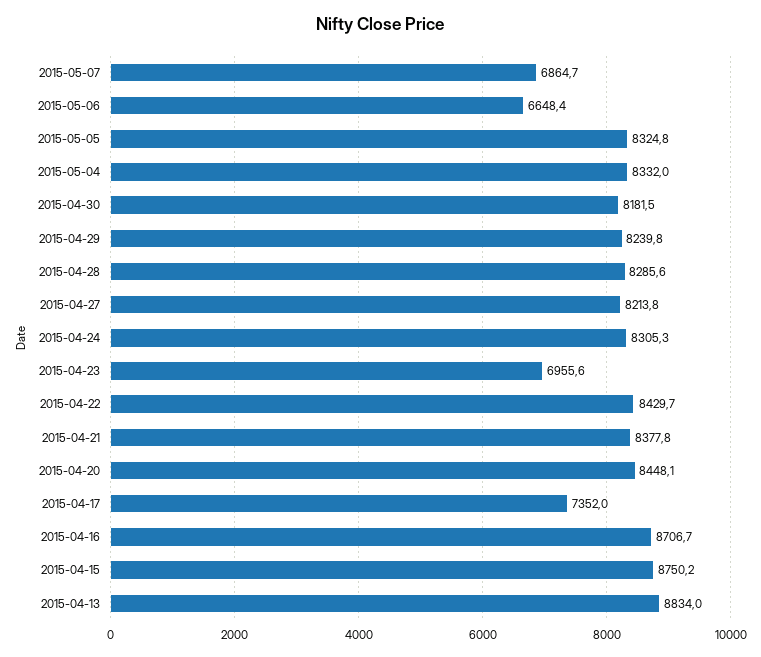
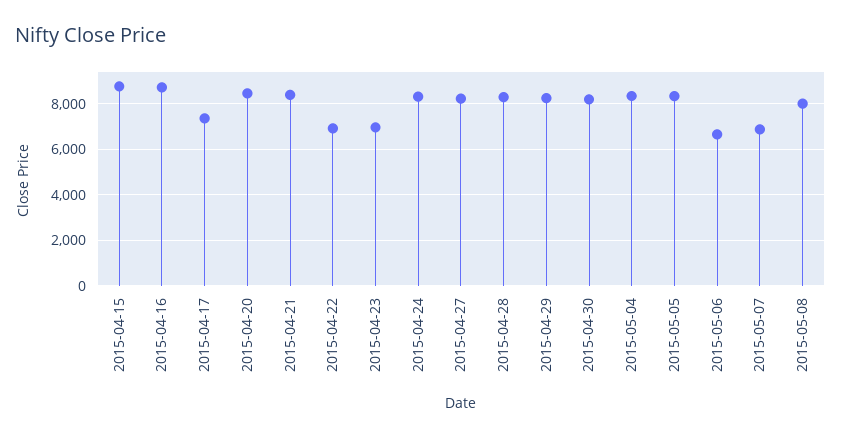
2015-04-22: 8429.7 -> 7000
2015-04-13: 8834 -> none
2015-05-08: none -> 8000

